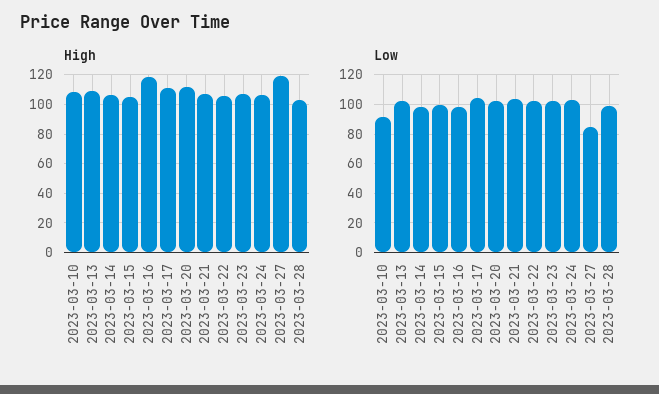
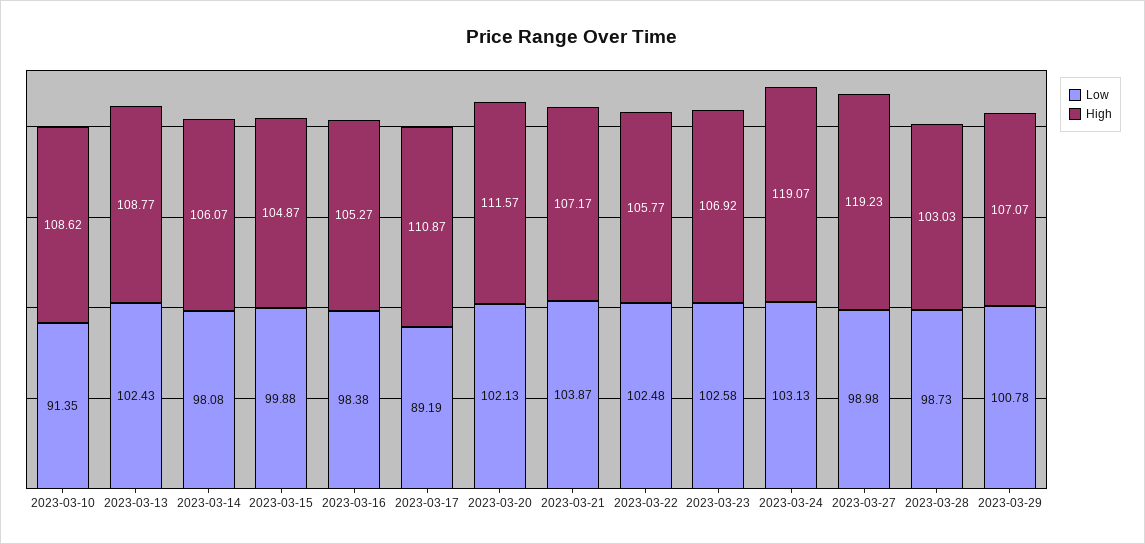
High, 2023-03-16: 120 -> 105.27
High, 2023-03-24: 105 -> 119.07
Low, 2023-03-17: 105 -> 89.19
Low, 2023-03-27: 85 -> 98.98
Low, 2023-03-29: none -> 100.78
High, 2023-03-29: none -> 107.07

